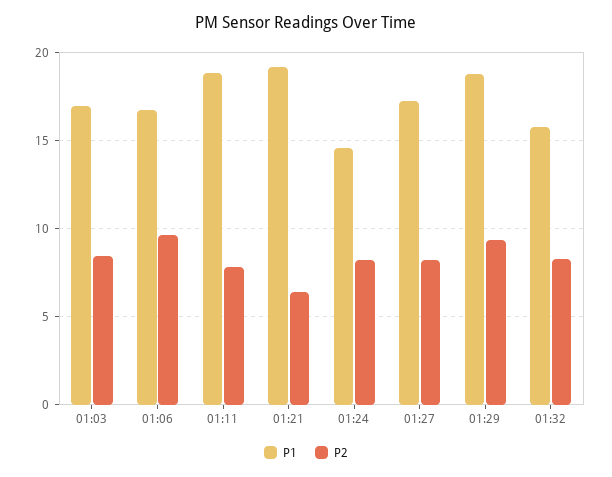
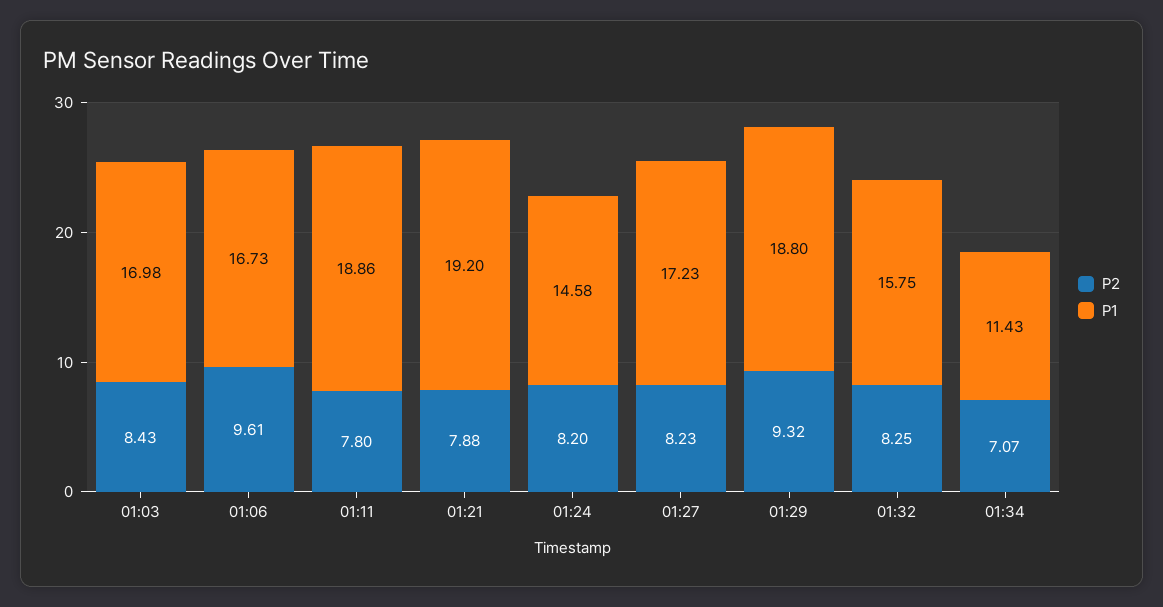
P2, 01:21: 6.5 -> 7.88
P2, 01:34: none -> 7.07
P1, 01:34: none -> 11.43

